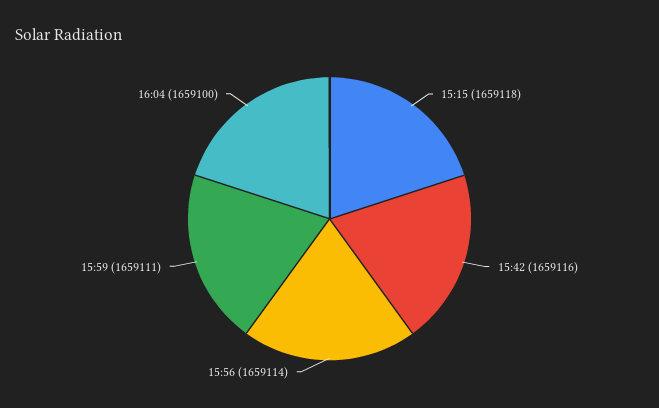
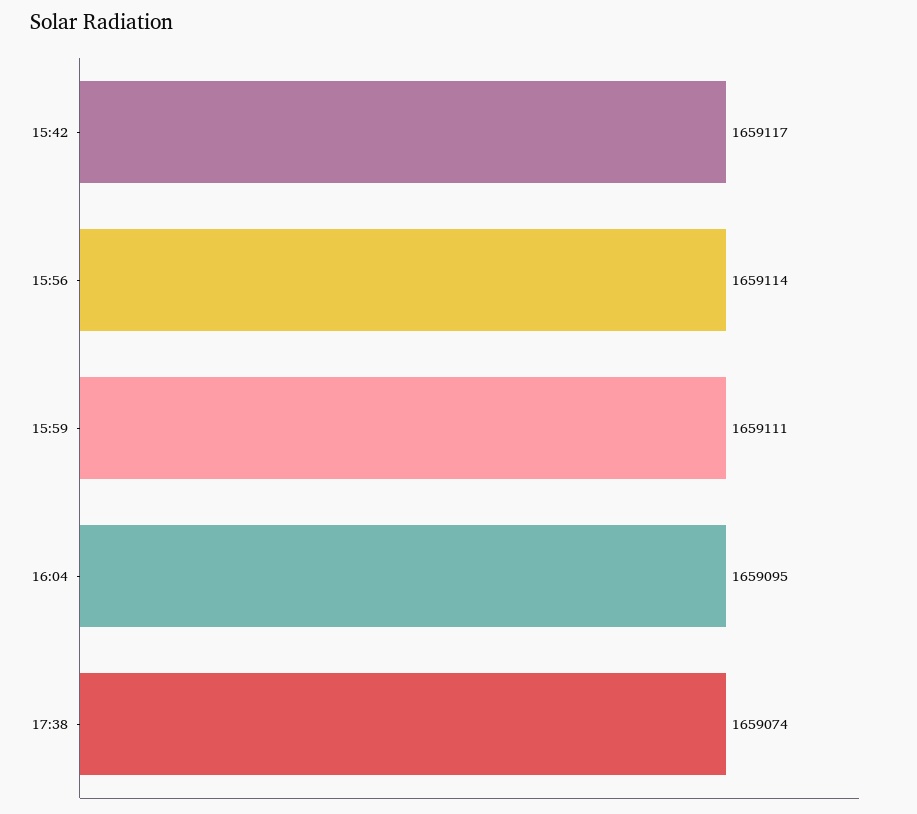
15:15: 1659118 -> none
15:42: 1659116 -> 1659117
16:04: 1659100 -> 1659095
17:38: none -> 1659074

